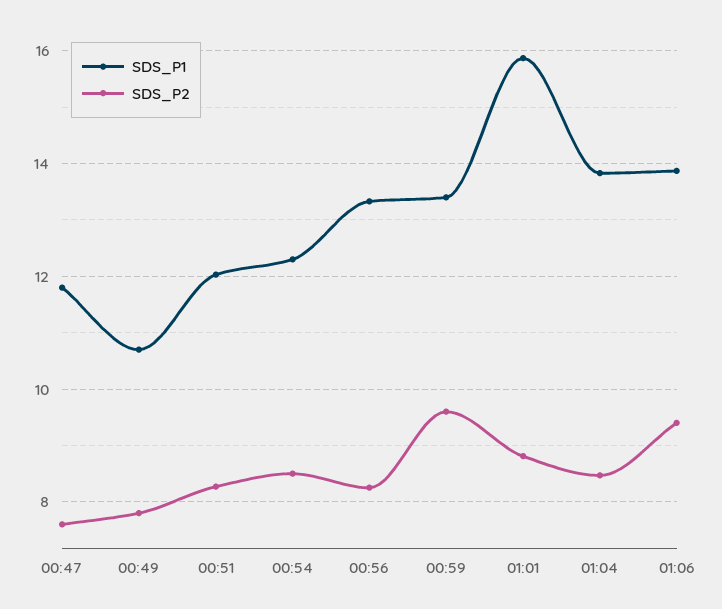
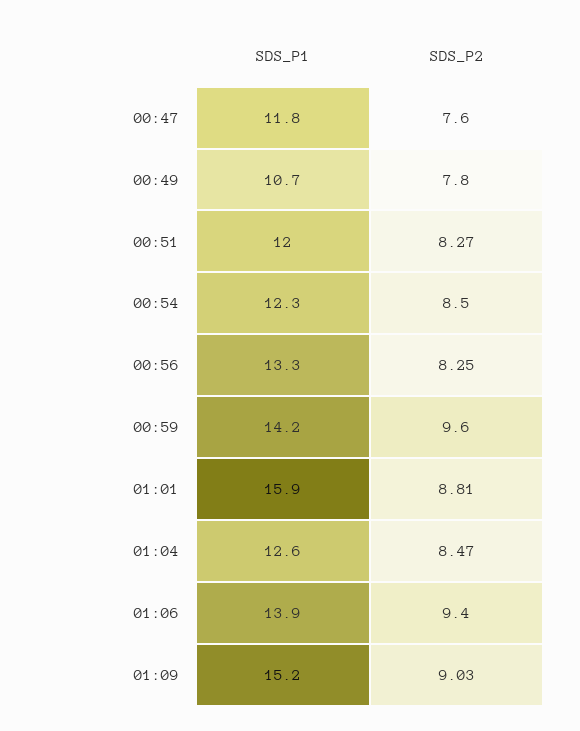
SDS_P1, 00:59: 13.4 -> 14.2
SDS_P1, 01:04: 13.8 -> 12.6
SDS_P1, 01:09: none -> 15.2
SDS_P2, 01:09: none -> 9.03

